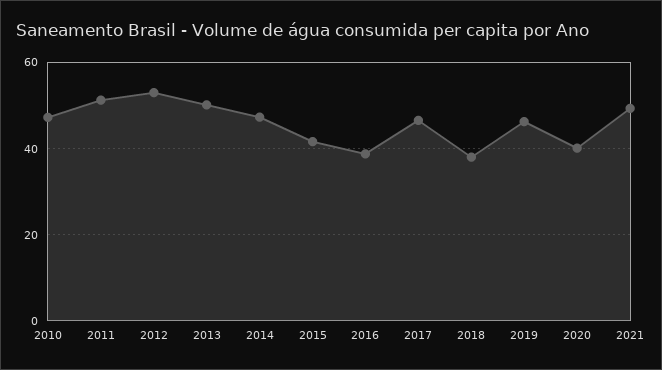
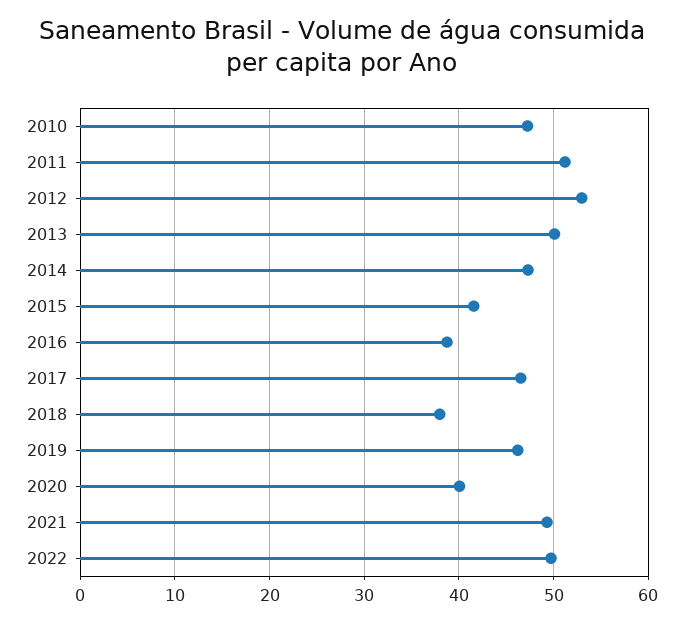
2022: none -> 50

